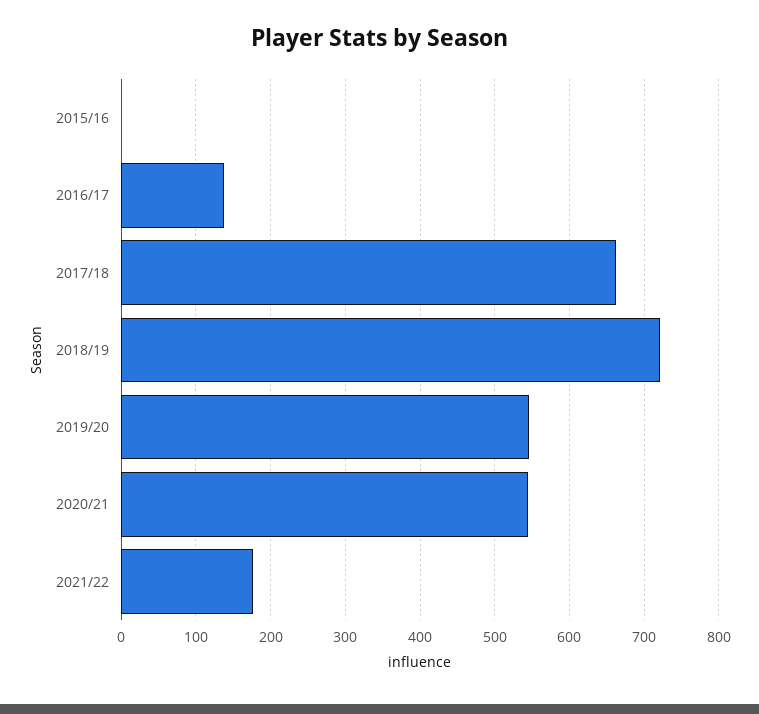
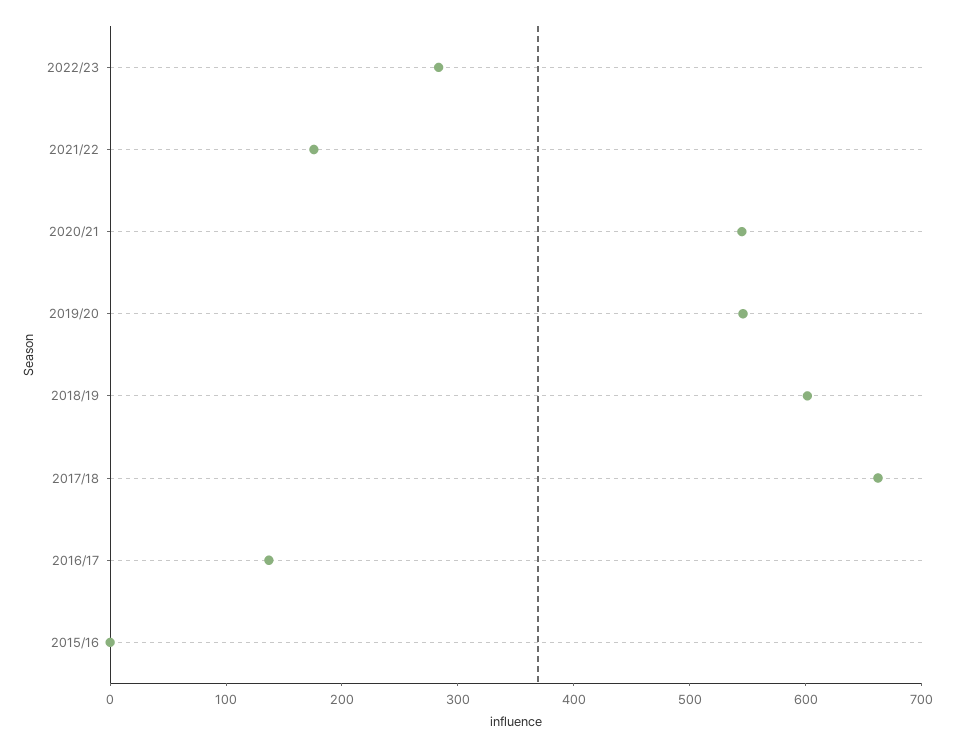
2018/19: 720 -> 600
2022/23: none -> 280

